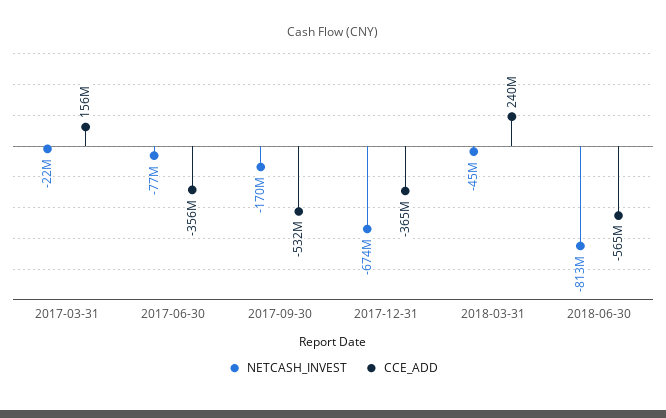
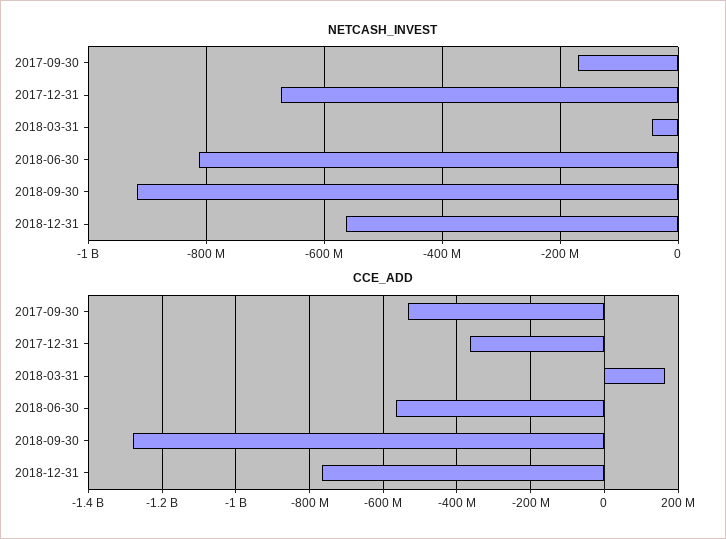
NETCASH_INVEST, 2017-03-31: -22000000 -> none
CCE_ADD, 2017-03-31: 156000000 -> none
NETCASH_INVEST, 2017-06-30: -77000000 -> none
CCE_ADD, 2017-06-30: -356000000 -> none
CCE_ADD, 2018-03-31: 240000000 -> 160000000
NETCASH_INVEST, 2018-09-30: none -> -920000000
NETCASH_INVEST, 2018-12-31: none -> -560000000
CCE_ADD, 2018-09-30: none -> -1280000000
CCE_ADD, 2018-12-31: none -> -760000000

